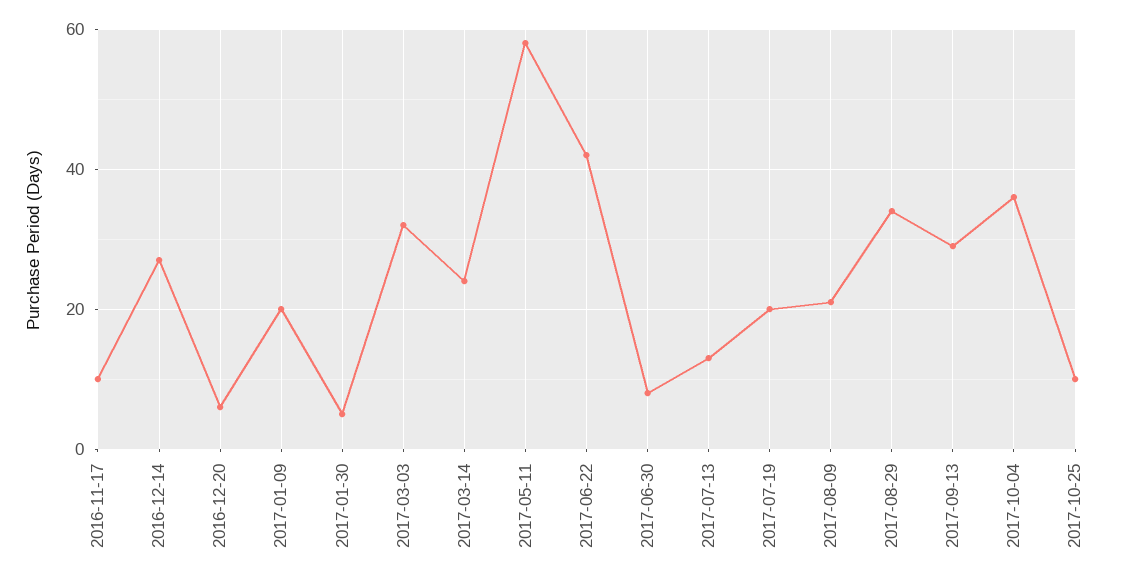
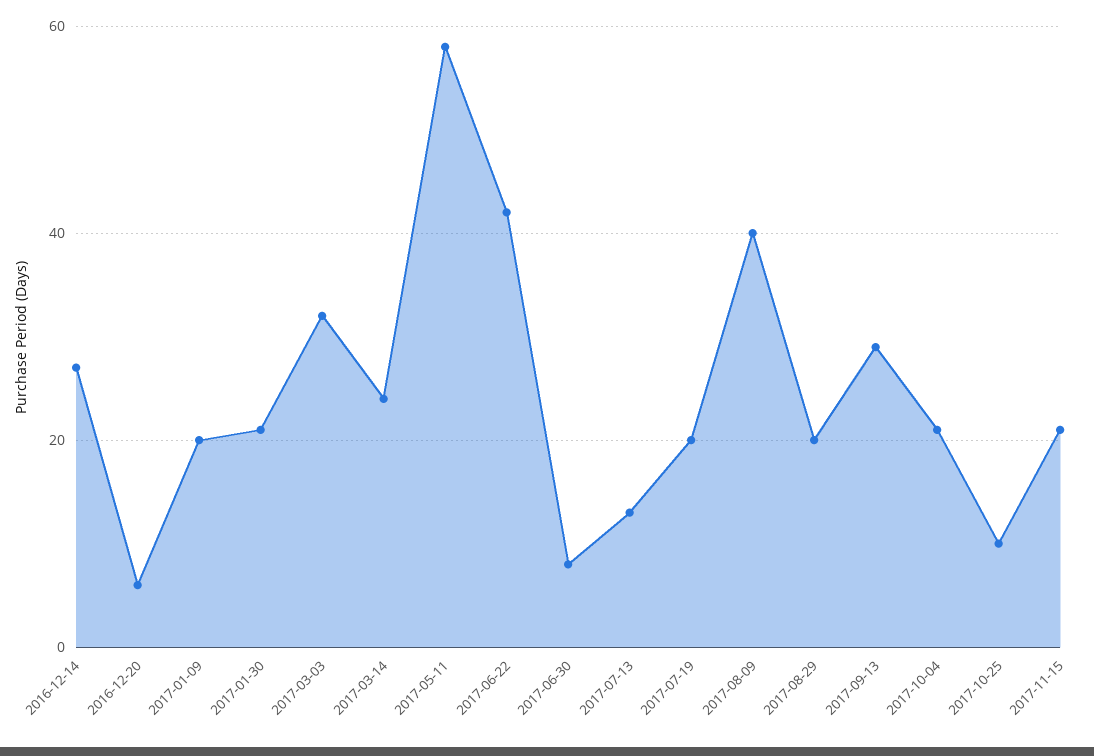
2016-11-17: 10 -> none
2017-01-30: 5 -> 20
2017-08-09: 20 -> 40
2017-08-29: 35 -> 20
2017-10-04: 35 -> 20
2017-11-15: none -> 20

